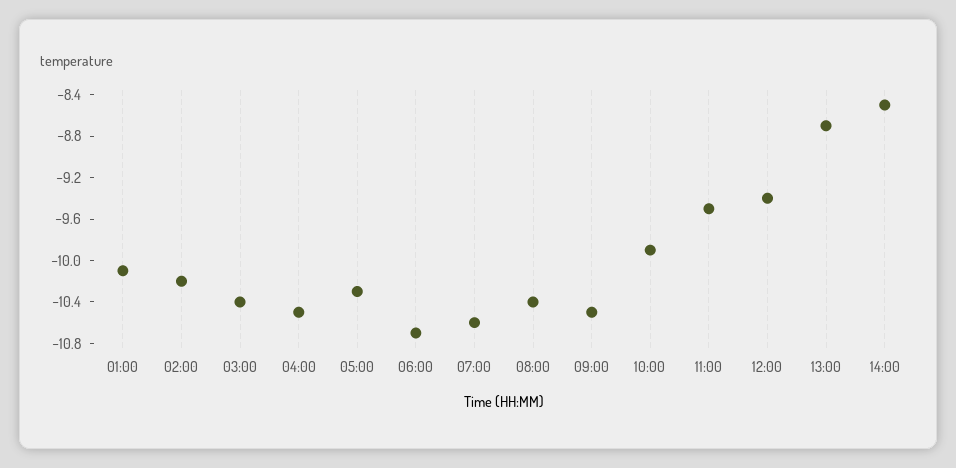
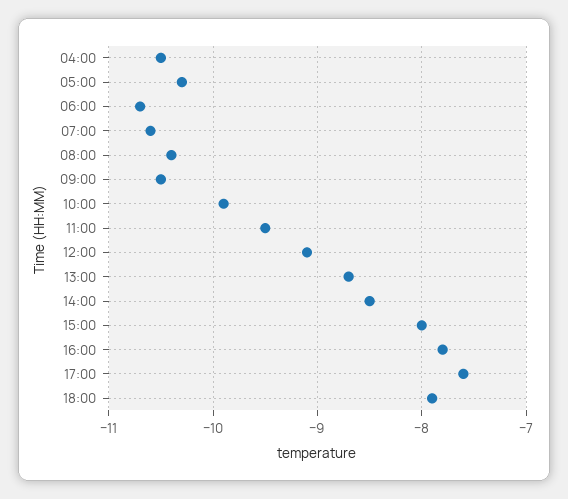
01:00: -10.1 -> none
02:00: -10.2 -> none
03:00: -10.4 -> none
12:00: -9.4 -> -9.1
15:00: none -> -8
16:00: none -> -7.8
17:00: none -> -7.6
18:00: none -> -7.9

